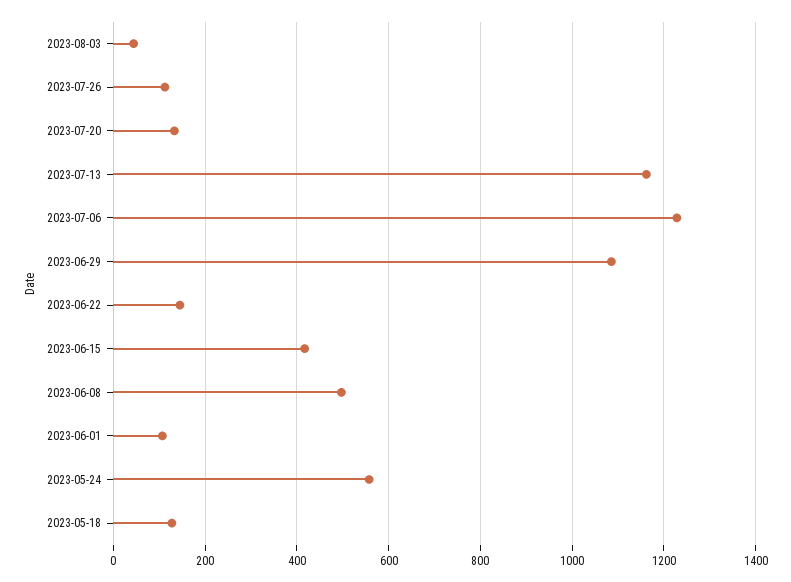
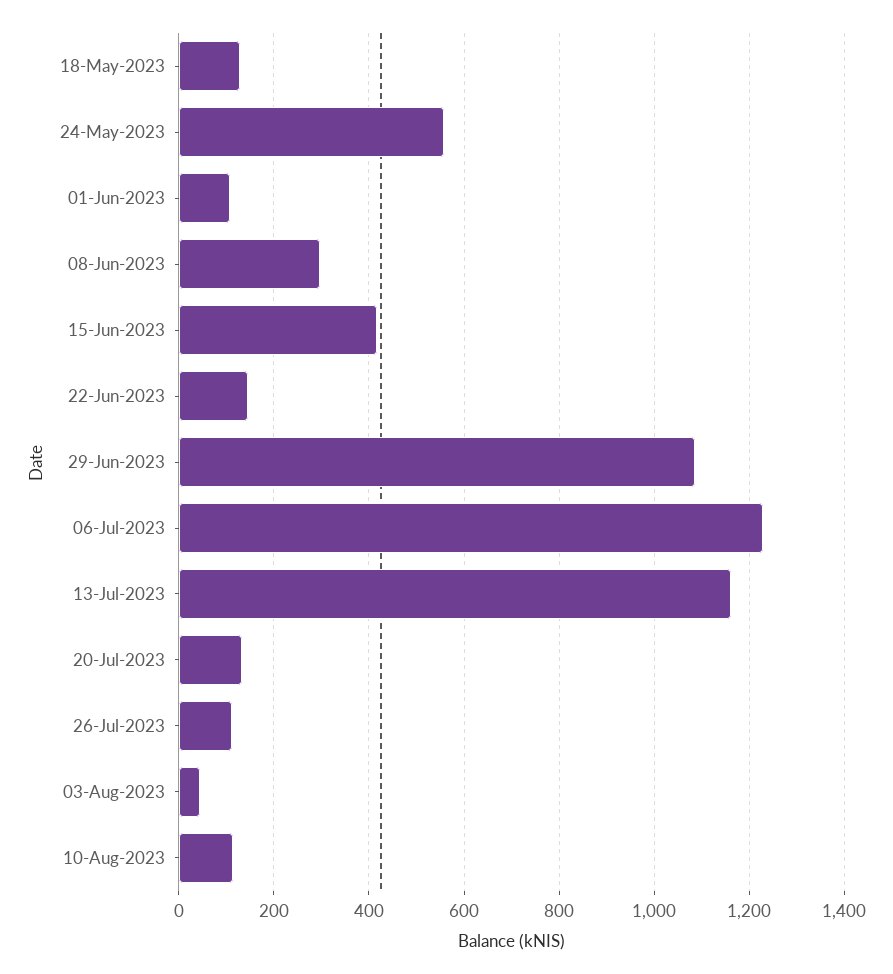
2023-06-08: 500 -> 300
10-Aug-2023: none -> 120

